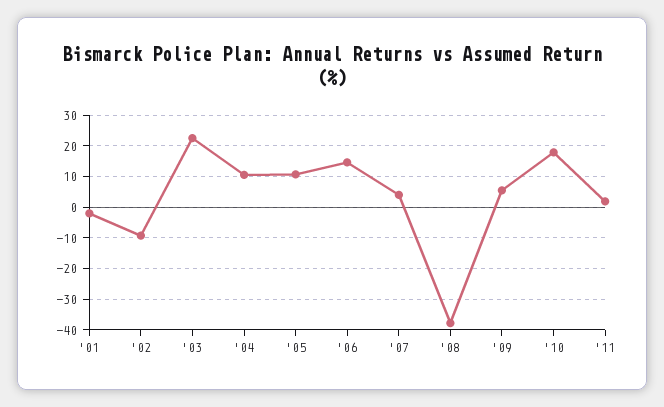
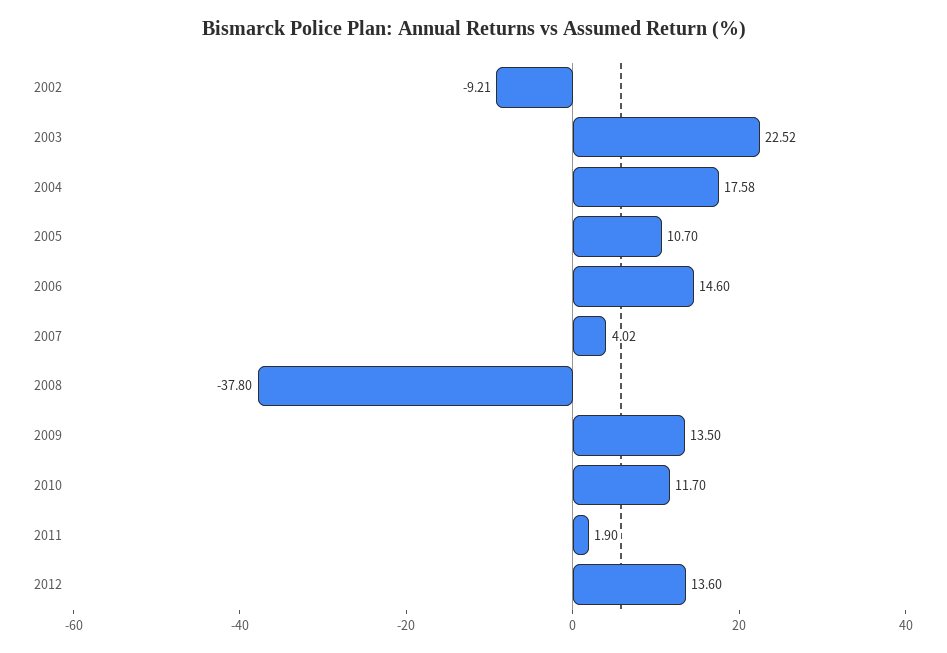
'01: -2 -> none
'04: 10 -> 17.58
'09: 6 -> 13.5
'10: 18 -> 11.7
2012: none -> 13.6

